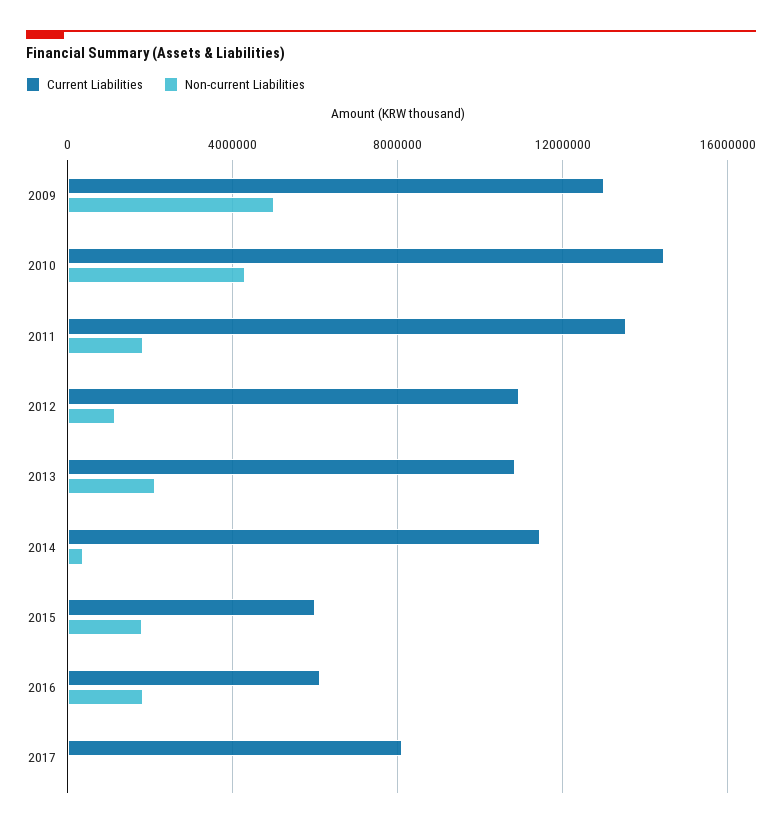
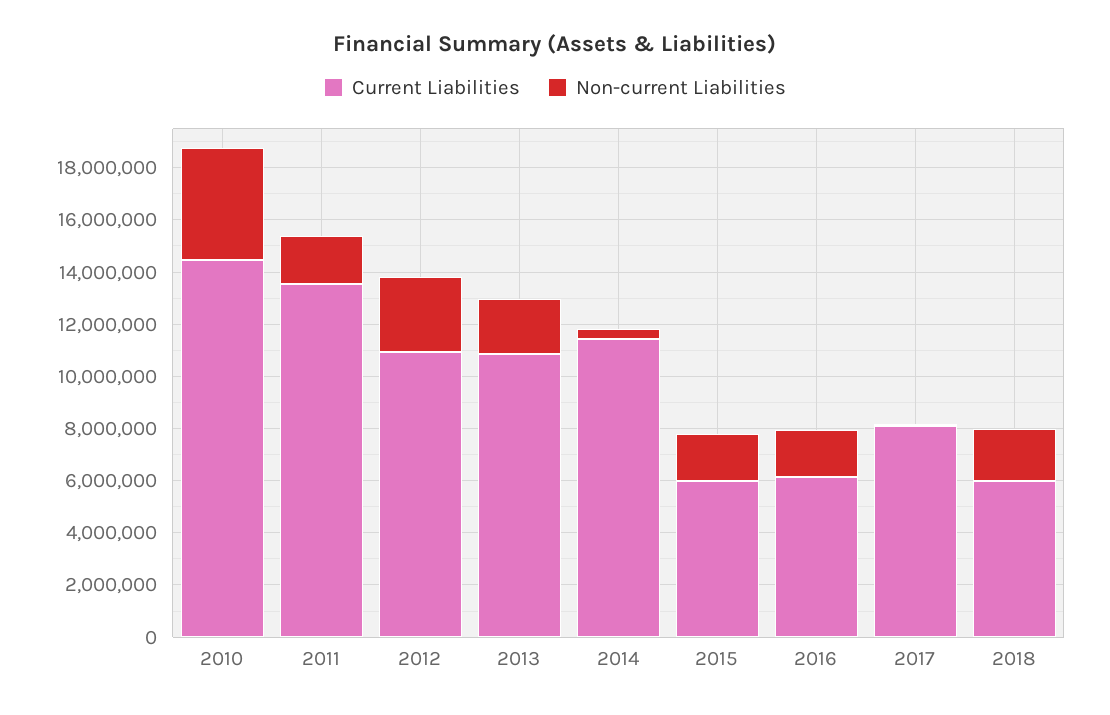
Current Liabilities, 2009: 13000000 -> none
Non-current Liabilities, 2009: 5000000 -> none
Non-current Liabilities, 2012: 1000000 -> 3000000
Current Liabilities, 2018: none -> 6000000
Non-current Liabilities, 2018: none -> 2000000

